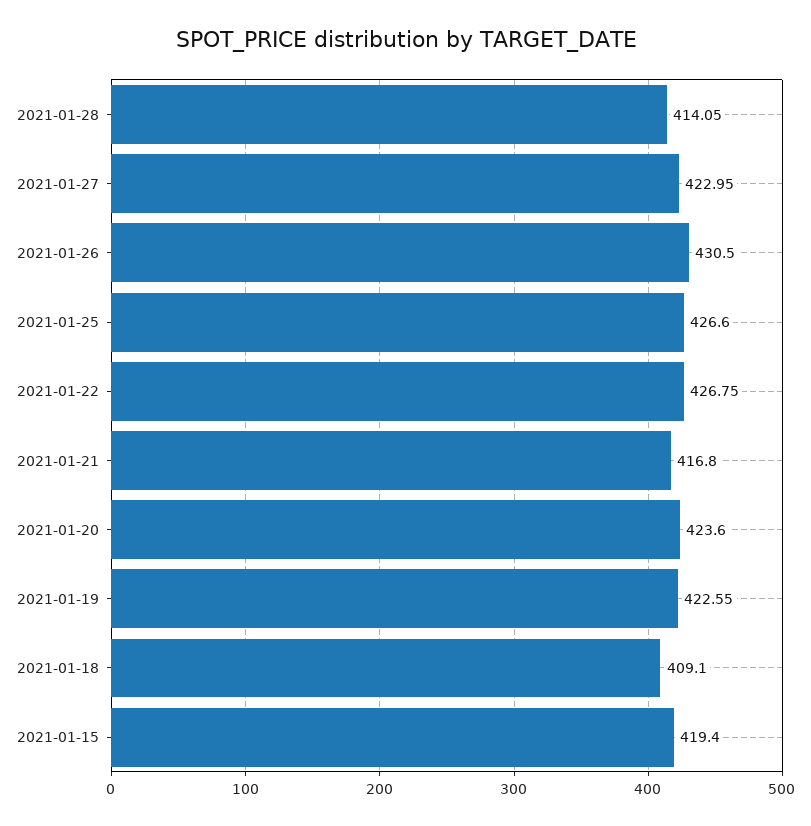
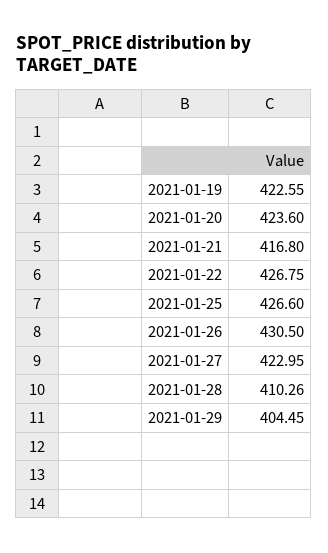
2021-01-28: 414.05 -> 410.26
2021-01-18: 409.1 -> none
2021-01-15: 419.4 -> none
2021-01-29: none -> 404.45

